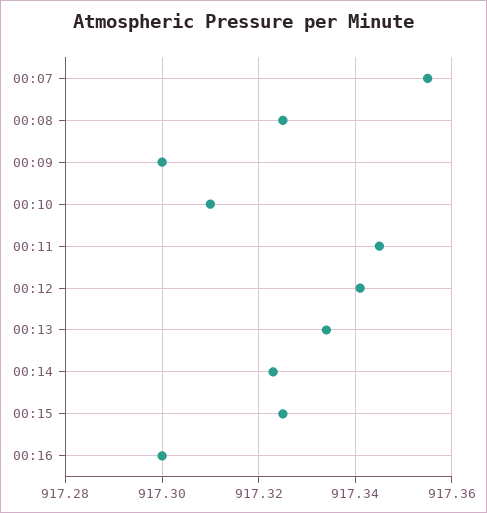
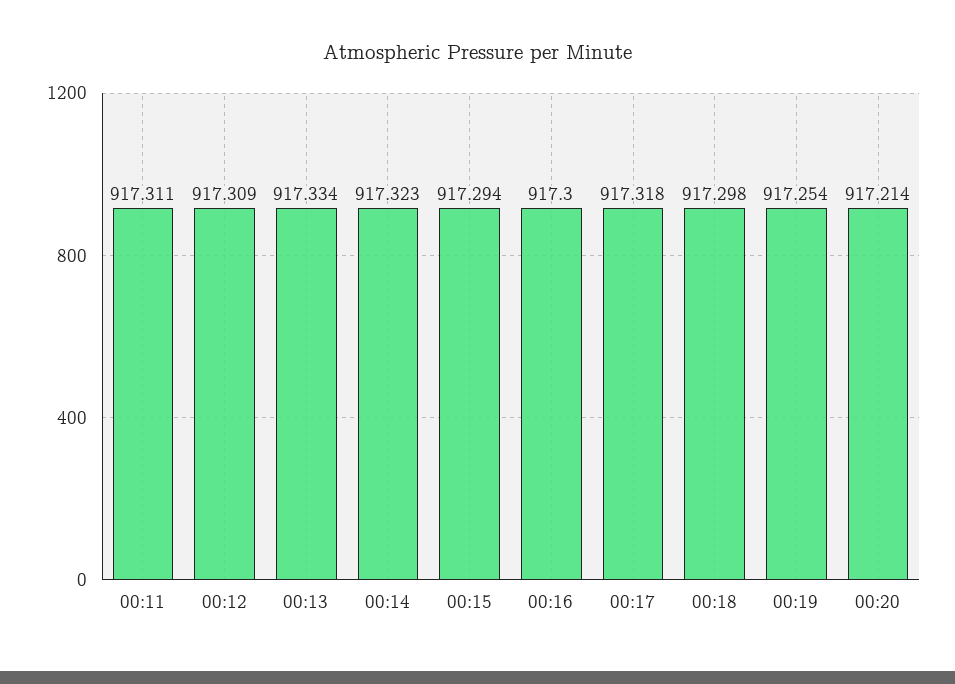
00:07: 917.355 -> none
00:08: 917.325 -> none
00:09: 917.3 -> none
00:10: 917.31 -> none
00:11: 917.345 -> 917.311
00:12: 917.34 -> 917.309
00:15: 917.325 -> 917.294
00:17: none -> 917.318
00:18: none -> 917.298
00:19: none -> 917.254
00:20: none -> 917.214

